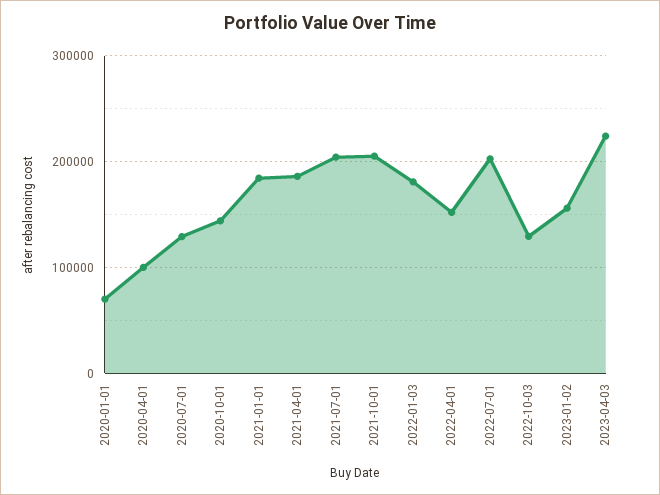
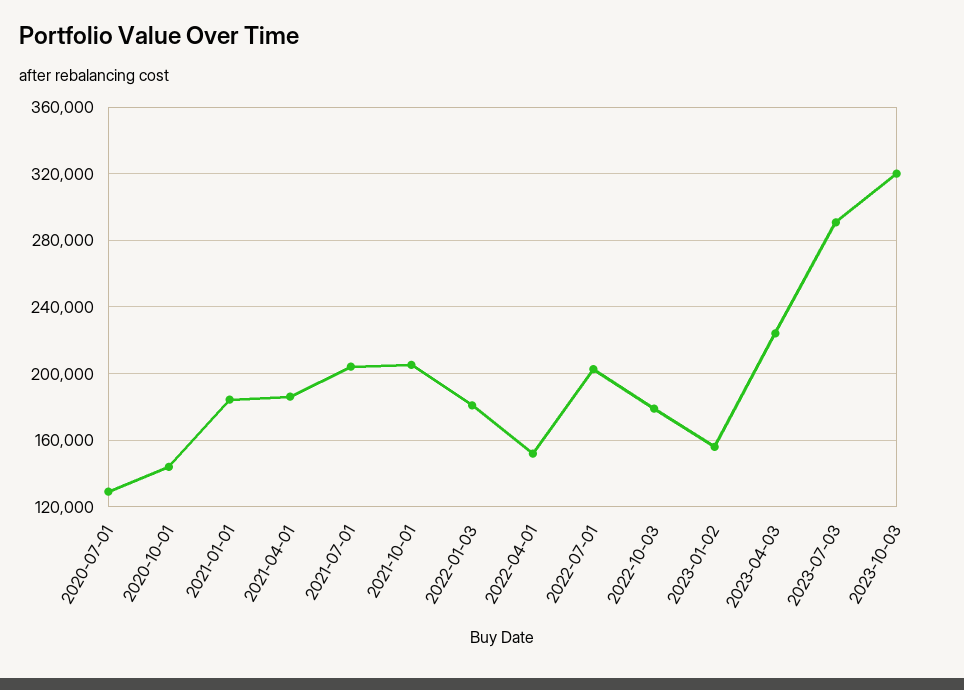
2020-01-01: 70000 -> none
2020-04-01: 100000 -> none
2022-10-03: 130000 -> 180000
2023-07-03: none -> 290000
2023-10-03: none -> 320000

